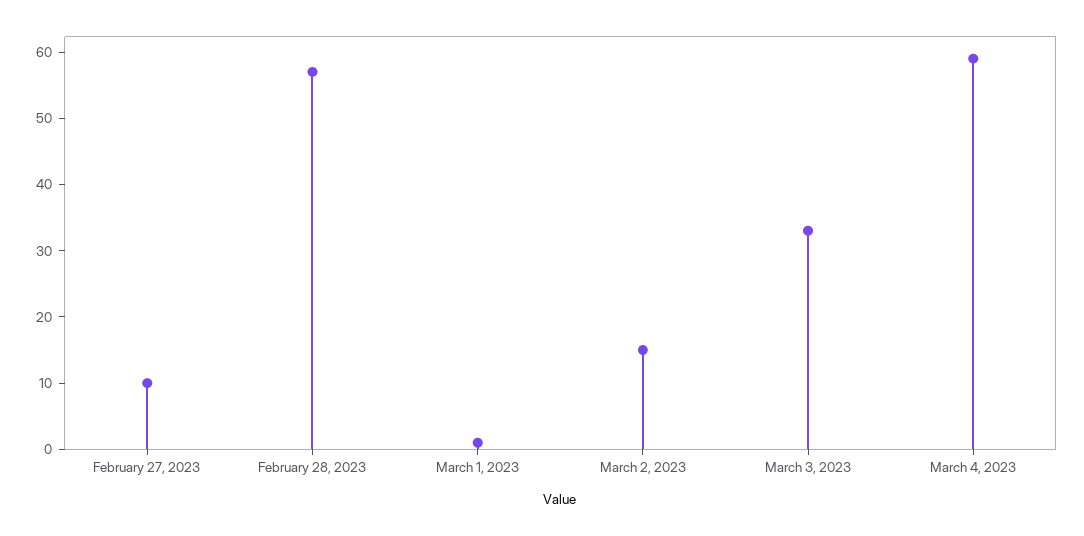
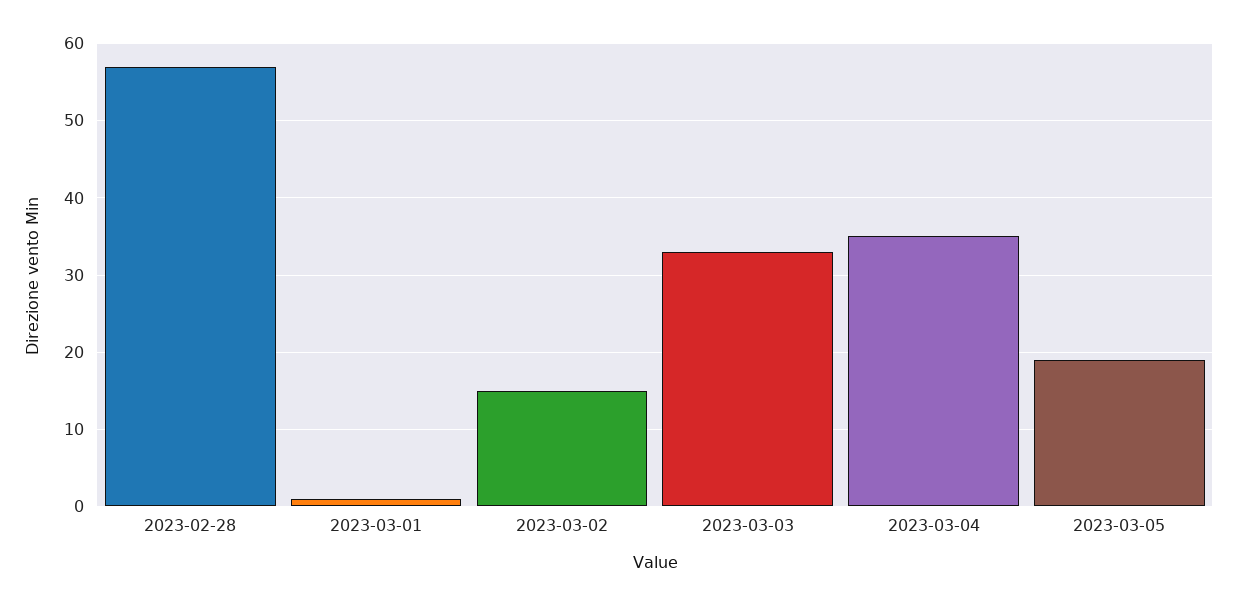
February 27, 2023: 10 -> none
March 4, 2023: 60 -> 35
2023-03-05: none -> 19

